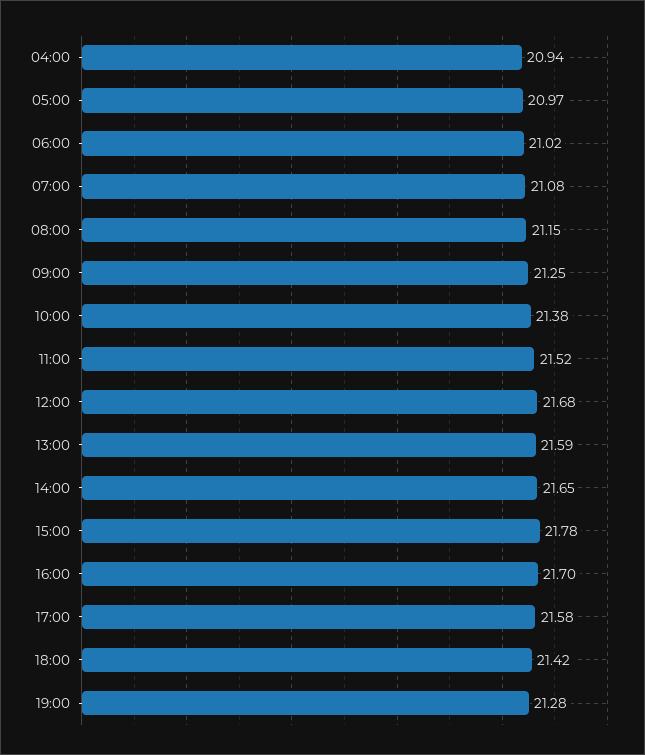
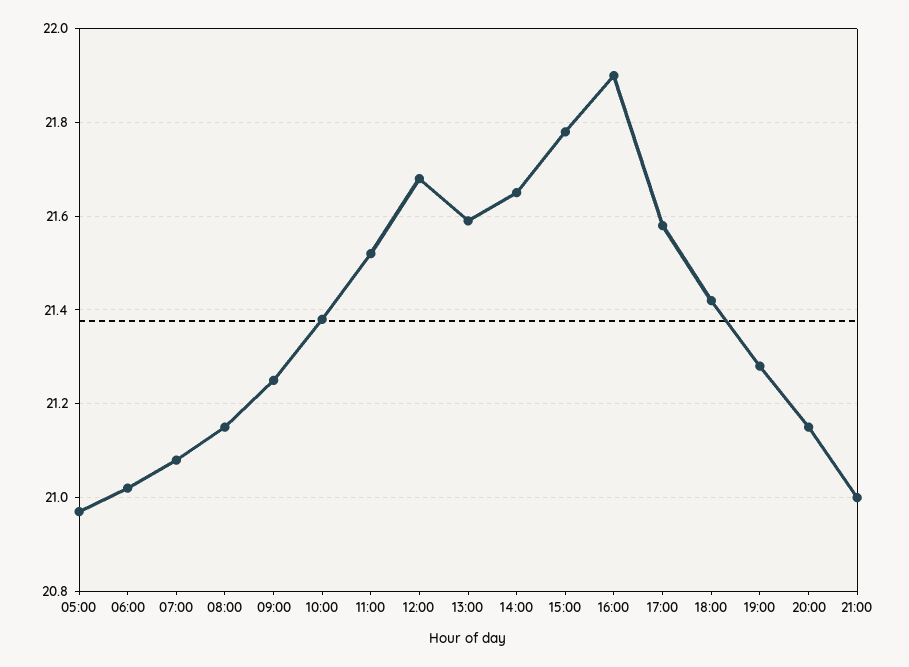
04:00: 20.94 -> none
16:00: 21.7 -> 21.9
20:00: none -> 21.15
21:00: none -> 21

